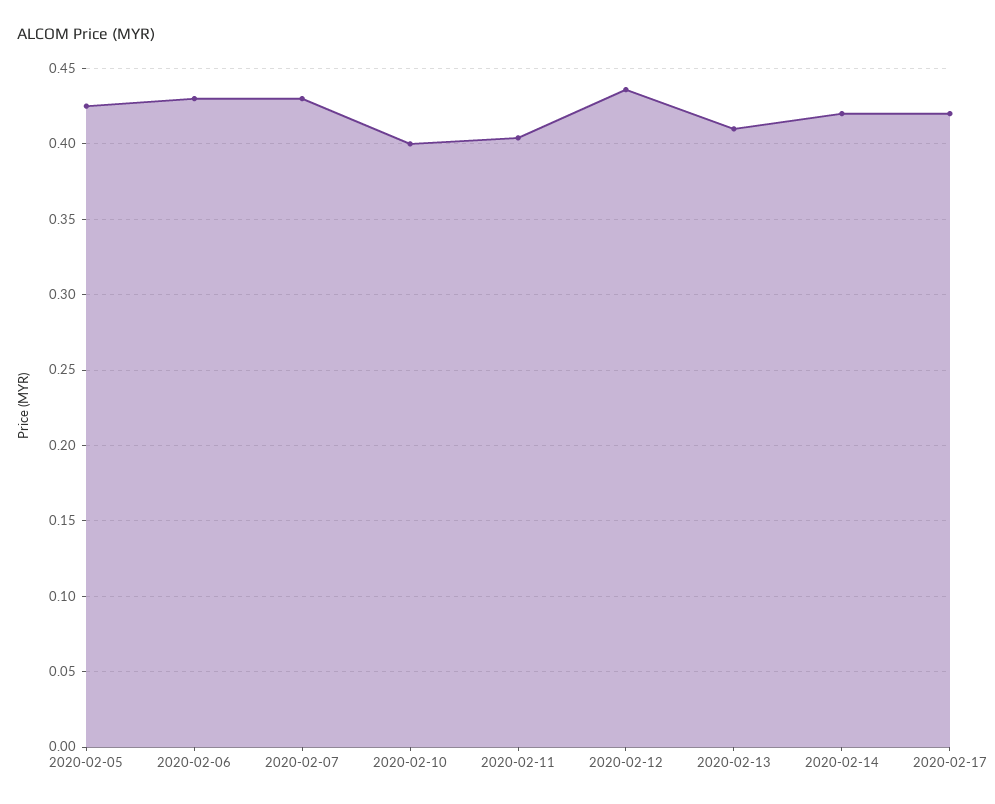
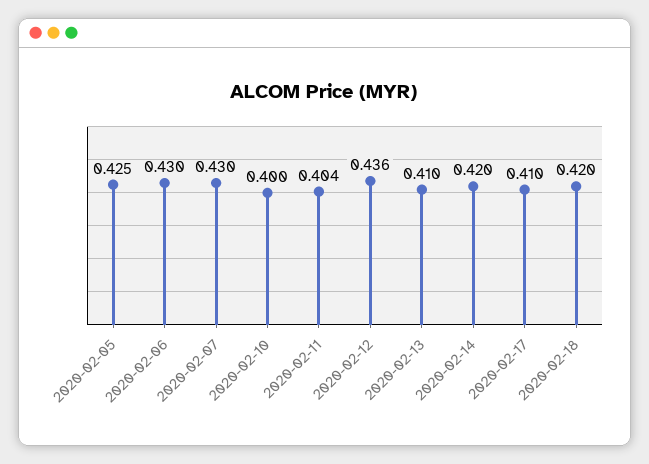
2020-02-17: 0.42 -> 0.41
2020-02-18: none -> 0.42

